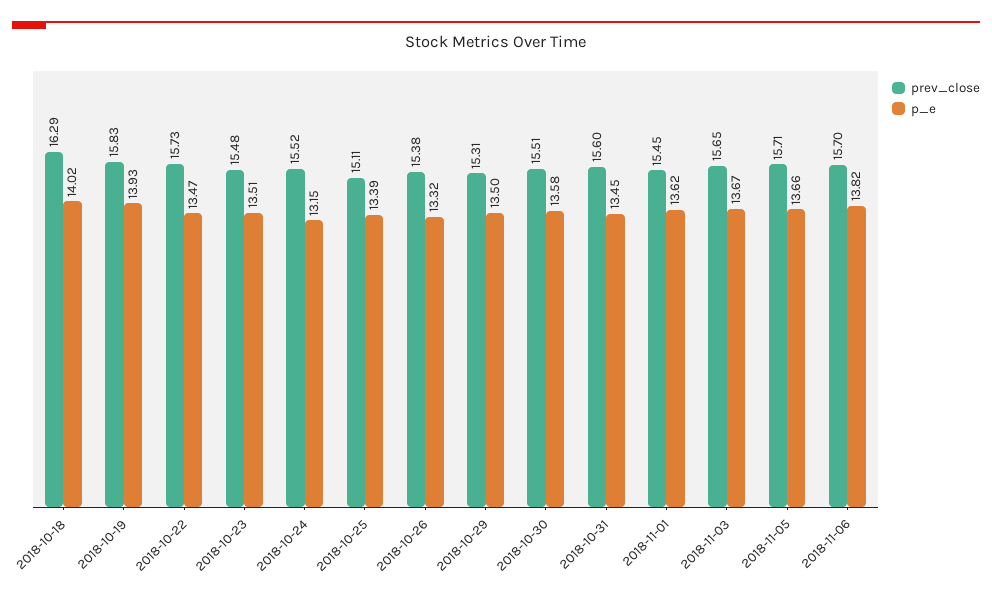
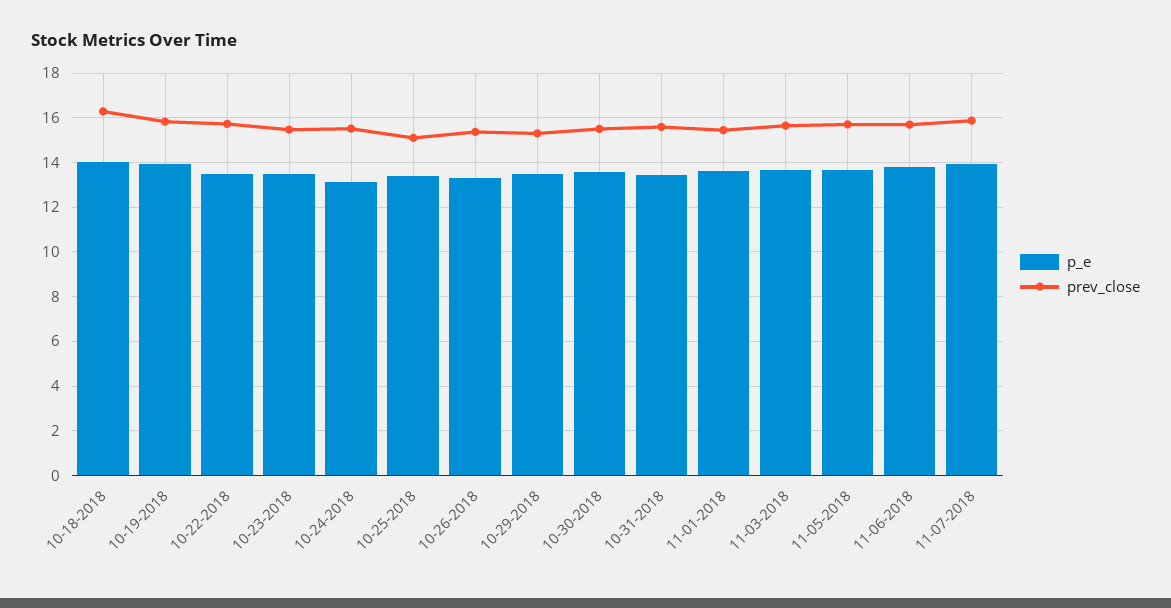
p_e, 11-07-2018: none -> 14
prev_close, 11-07-2018: none -> 16

